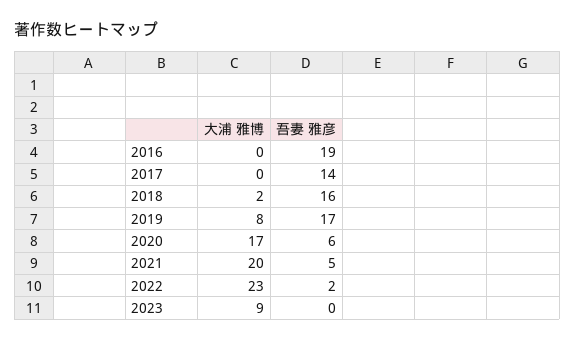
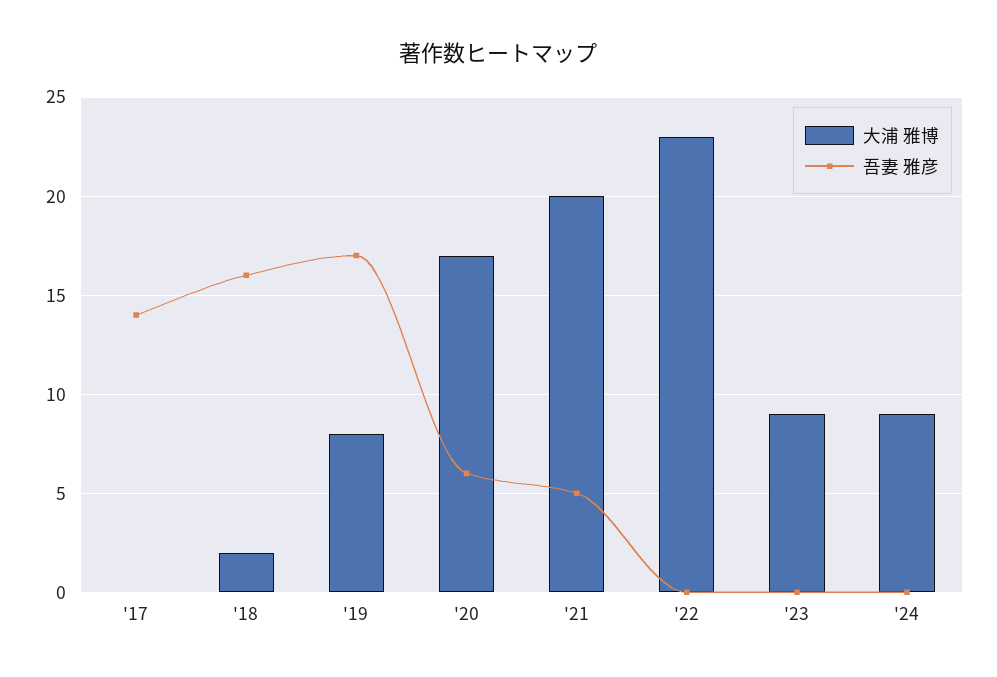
大浦 雅博, 2016: 0 -> none
吾妻 雅彦, 2016: 19 -> none
吾妻 雅彦, 2022: 2 -> 0
大浦 雅博, '24: none -> 9
吾妻 雅彦, '24: none -> 0

